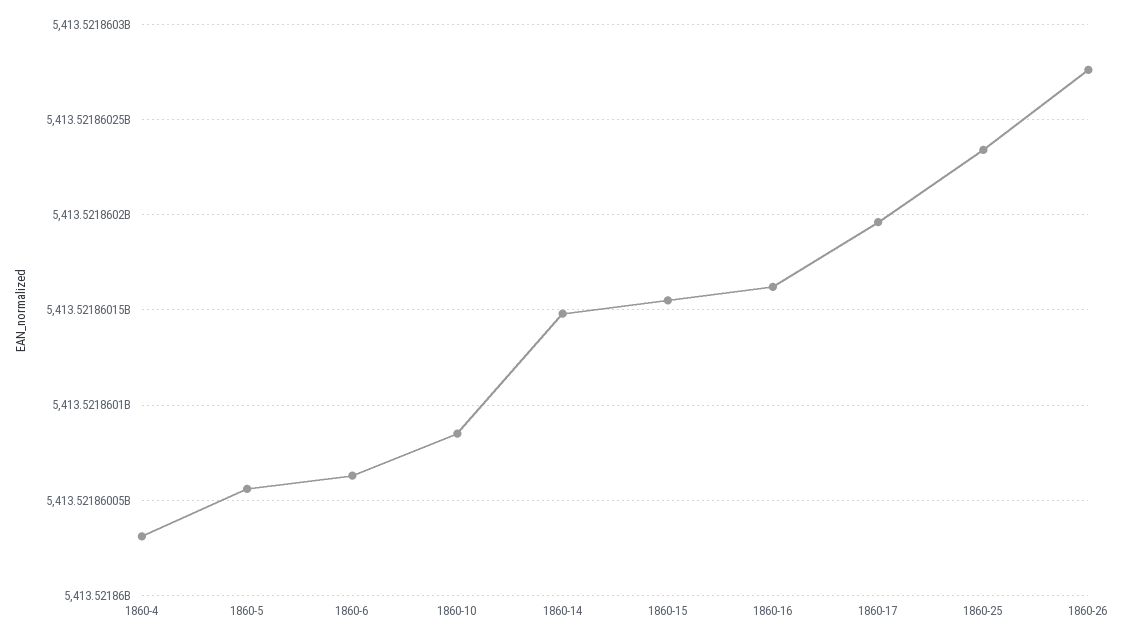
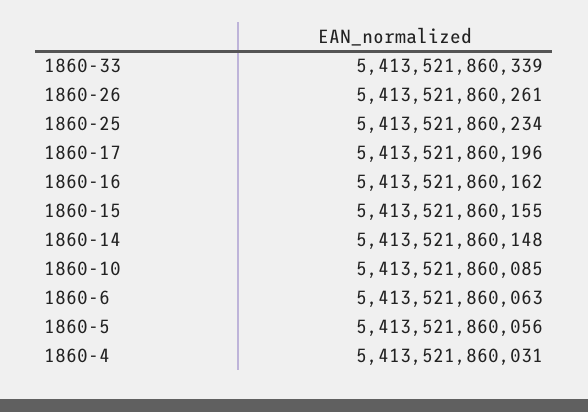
1860-26: 5413521860275 -> 5413521860261
1860-33: none -> 5413521860339

